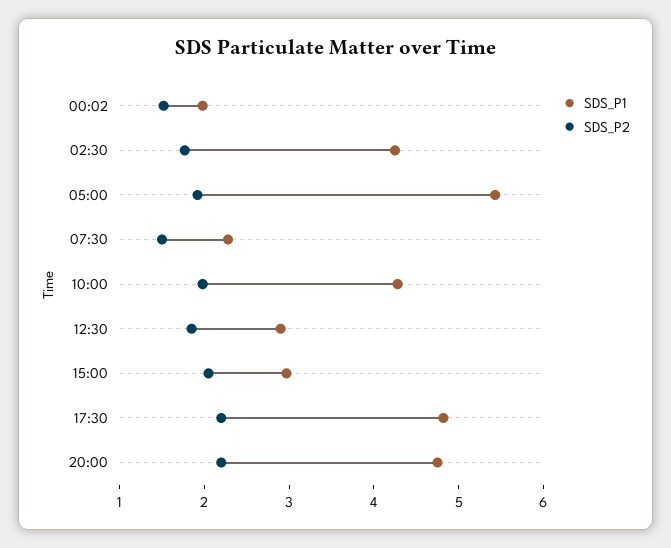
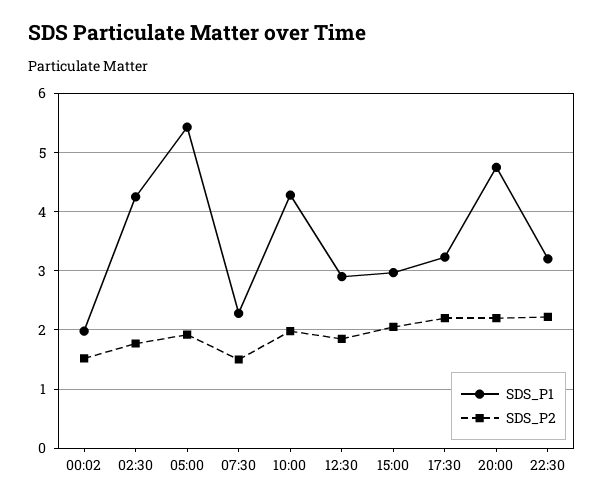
SDS_P1, 17:30: 4.8 -> 3.2
SDS_P1, 22:30: none -> 3.2
SDS_P2, 22:30: none -> 2.2

